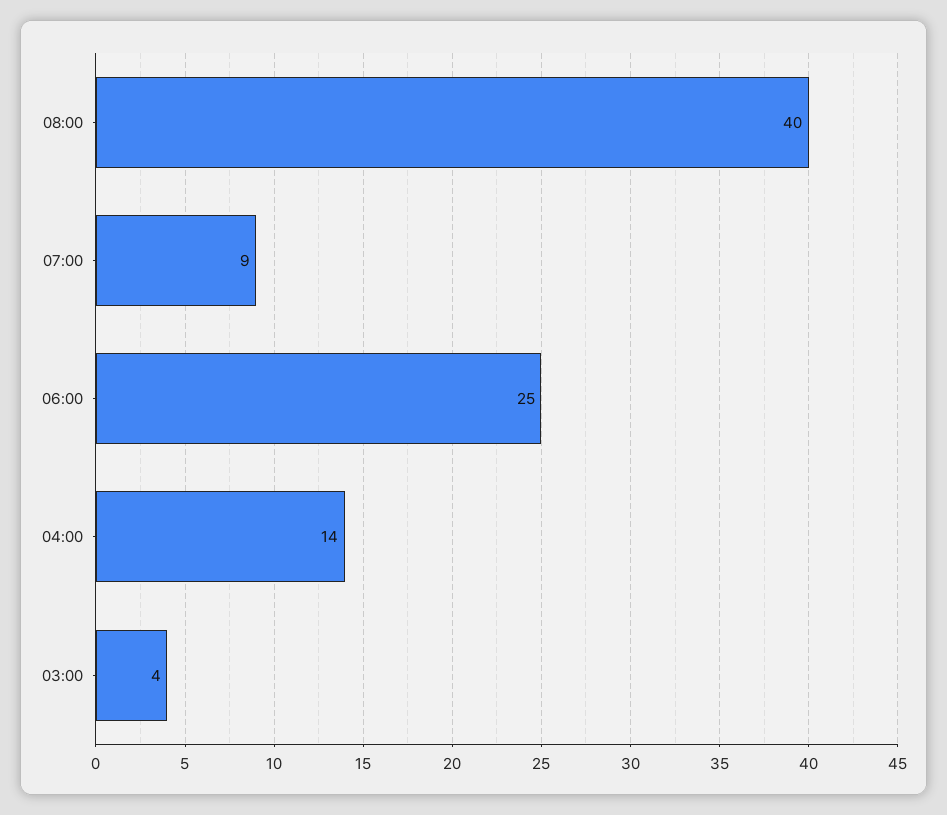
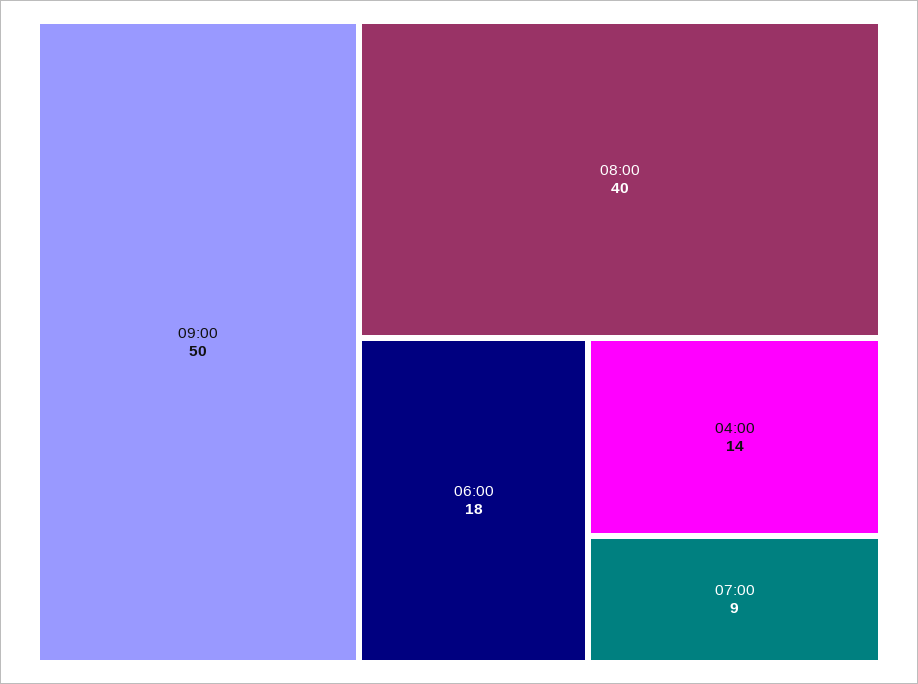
06:00: 25 -> 18
03:00: 4 -> none
09:00: none -> 50

